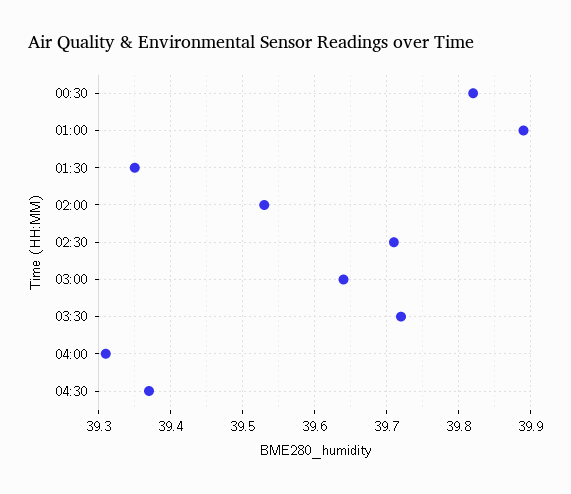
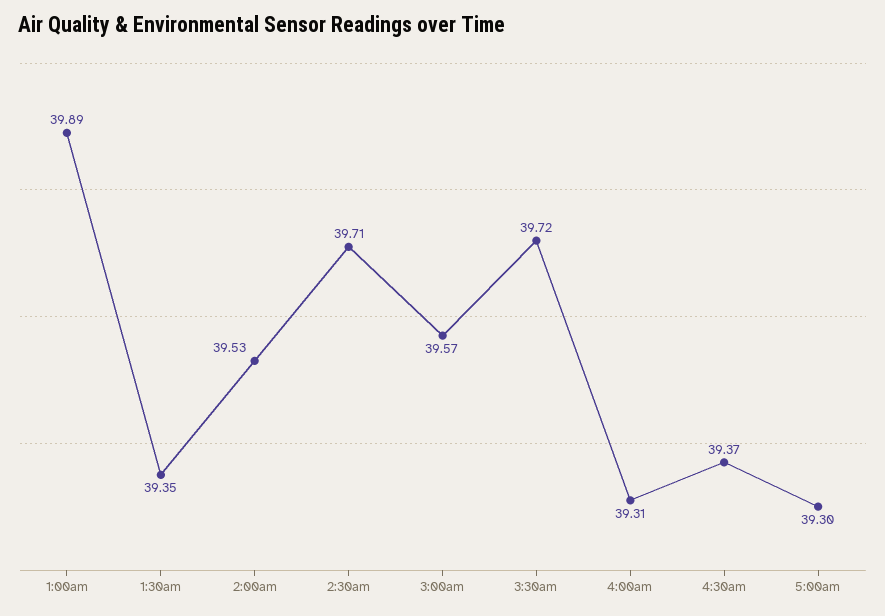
00:30: 39.82 -> none
03:00: 39.64 -> 39.57
5:00am: none -> 39.3

